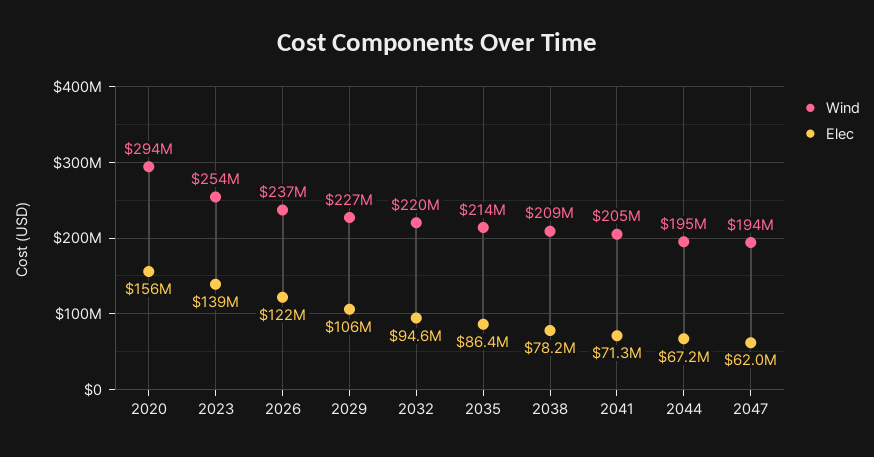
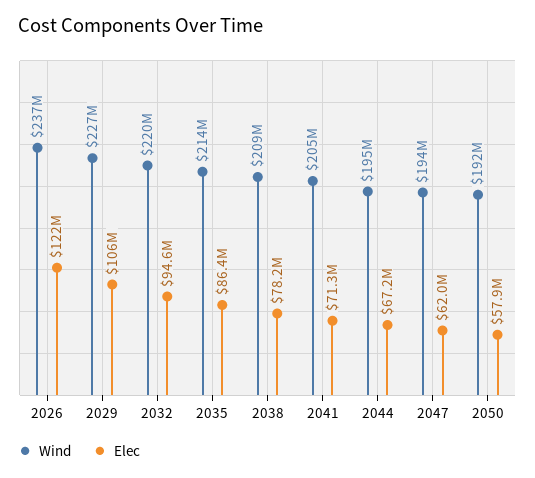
Wind, 2020: 294000000 -> none
Elec, 2020: 156000000 -> none
Wind, 2023: 254000000 -> none
Elec, 2023: 139000000 -> none
Wind, 2050: none -> 192000000
Elec, 2050: none -> 57900000

